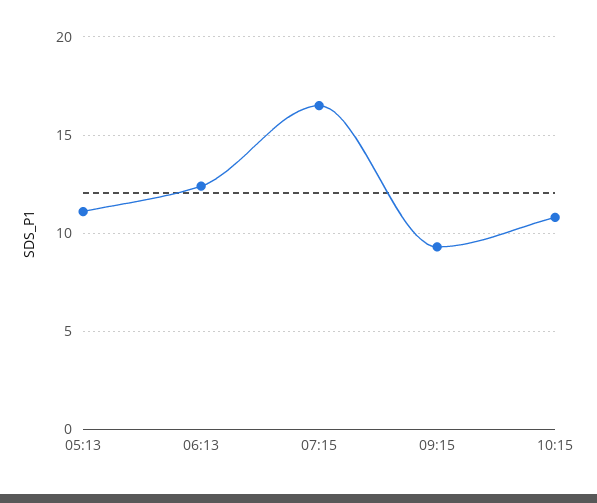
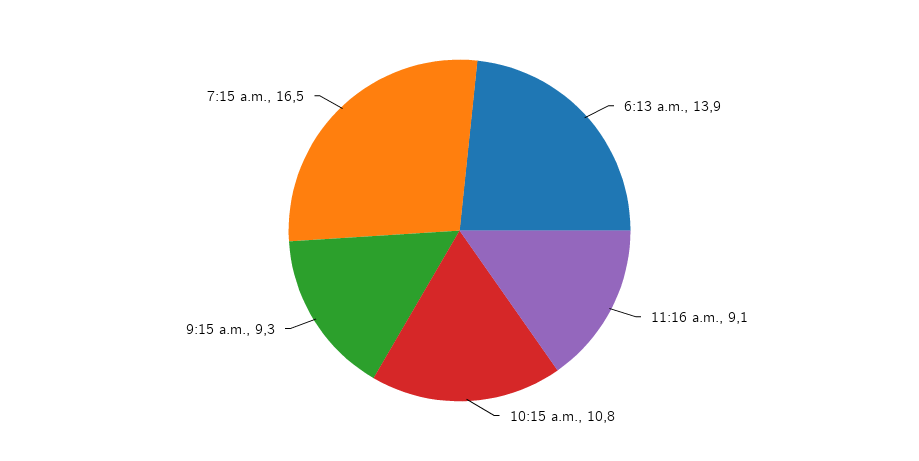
05:13: 11 -> none
06:13: 12.5 -> 13.9
11:16 a.m.: none -> 9.1

